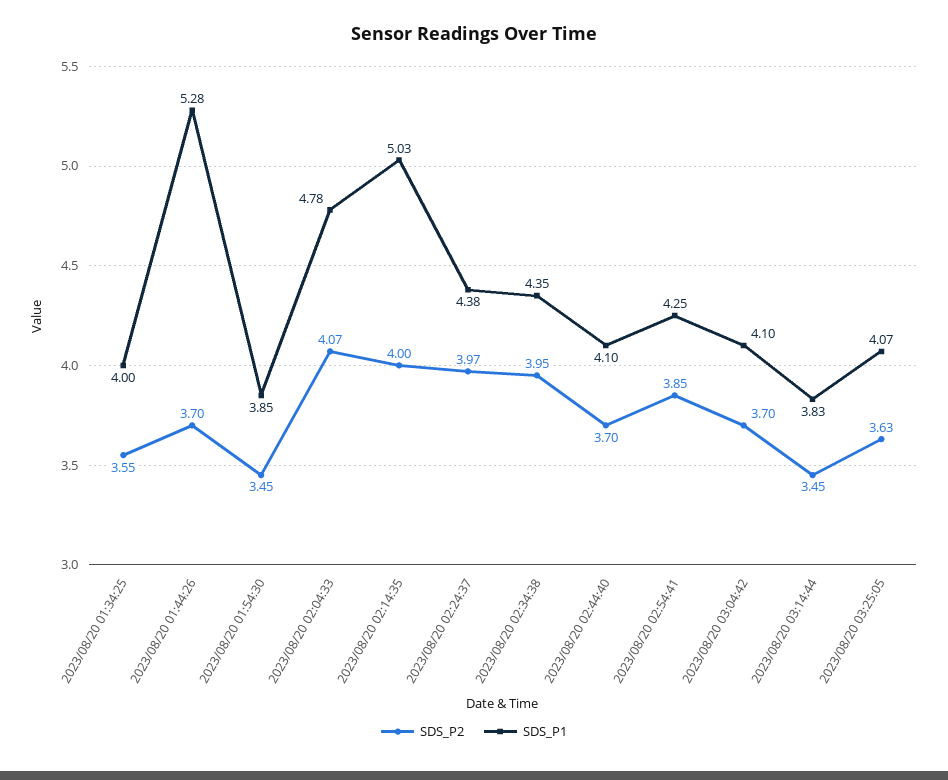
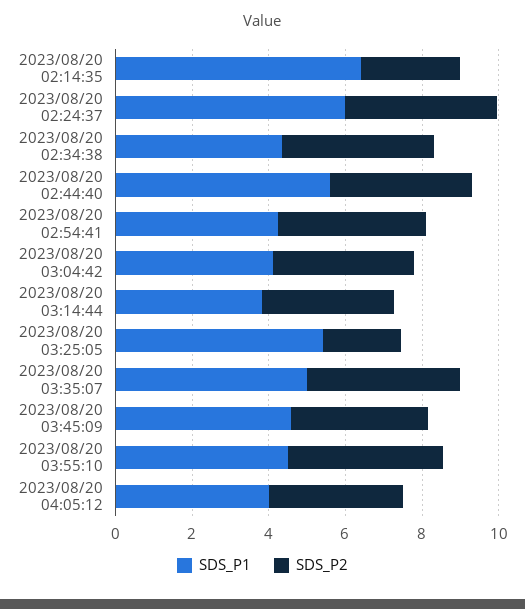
SDS_P2, 2023/08/20 01:34:25: 3.55 -> none
SDS_P1, 2023/08/20 01:34:25: 4 -> none
SDS_P2, 2023/08/20 01:44:26: 3.7 -> none
SDS_P1, 2023/08/20 01:44:26: 5.28 -> none
SDS_P2, 2023/08/20 01:54:30: 3.45 -> none
SDS_P1, 2023/08/20 01:54:30: 3.85 -> none
SDS_P2, 2023/08/20 02:04:33: 4.07 -> none
SDS_P1, 2023/08/20 02:04:33: 4.78 -> none
SDS_P2, 2023/08/20 02:14:35: 4 -> 2.5
SDS_P1, 2023/08/20 02:14:35: 5.03 -> 6.5
SDS_P1, 2023/08/20 02:24:37: 4.38 -> 6
SDS_P1, 2023/08/20 02:44:40: 4.1 -> 5.5
SDS_P2, 2023/08/20 03:25:05: 3.63 -> 2
SDS_P1, 2023/08/20 03:25:05: 4.07 -> 5.5
SDS_P1, 2023/08/20 03:35:07: none -> 5
SDS_P2, 2023/08/20 03:35:07: none -> 4
SDS_P1, 2023/08/20 03:45:09: none -> 4.5
SDS_P2, 2023/08/20 03:45:09: none -> 3.5
SDS_P1, 2023/08/20 03:55:10: none -> 4.5
SDS_P2, 2023/08/20 03:55:10: none -> 4
SDS_P1, 2023/08/20 04:05:12: none -> 4
SDS_P2, 2023/08/20 04:05:12: none -> 3.5

